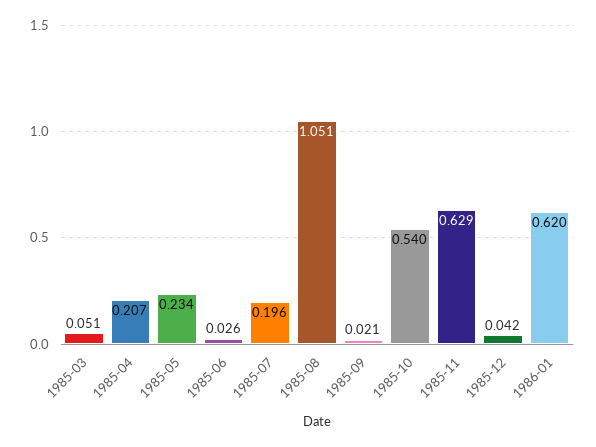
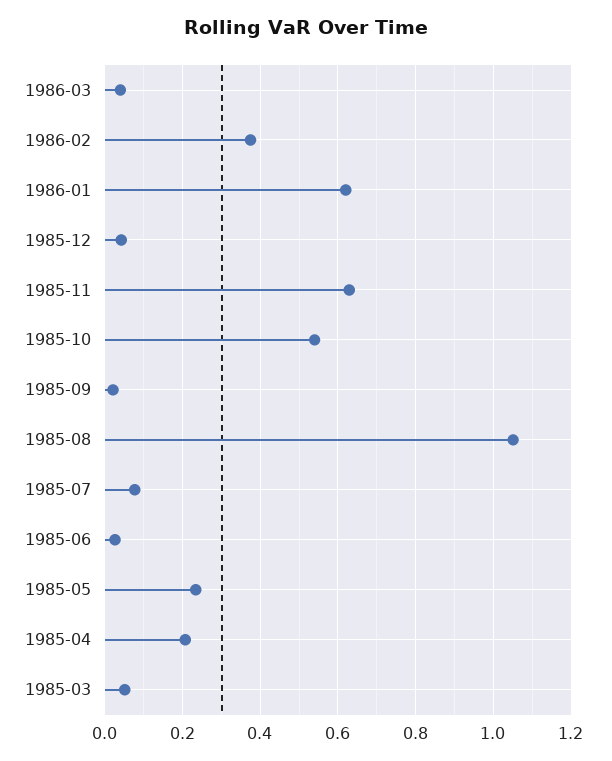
1985-07: 0.196 -> 0.08
1986-03: none -> 0.04
1986-02: none -> 0.38

